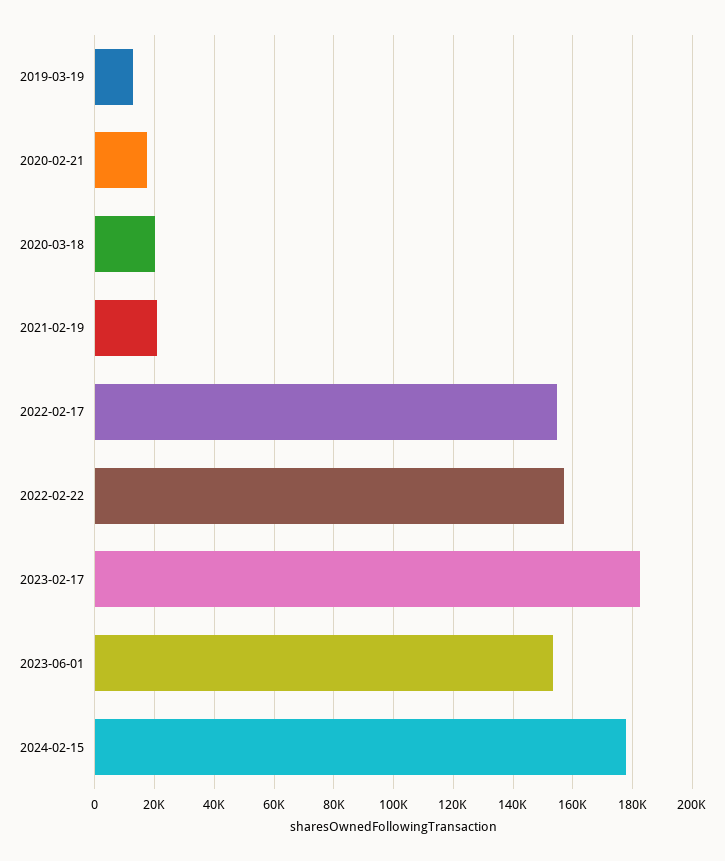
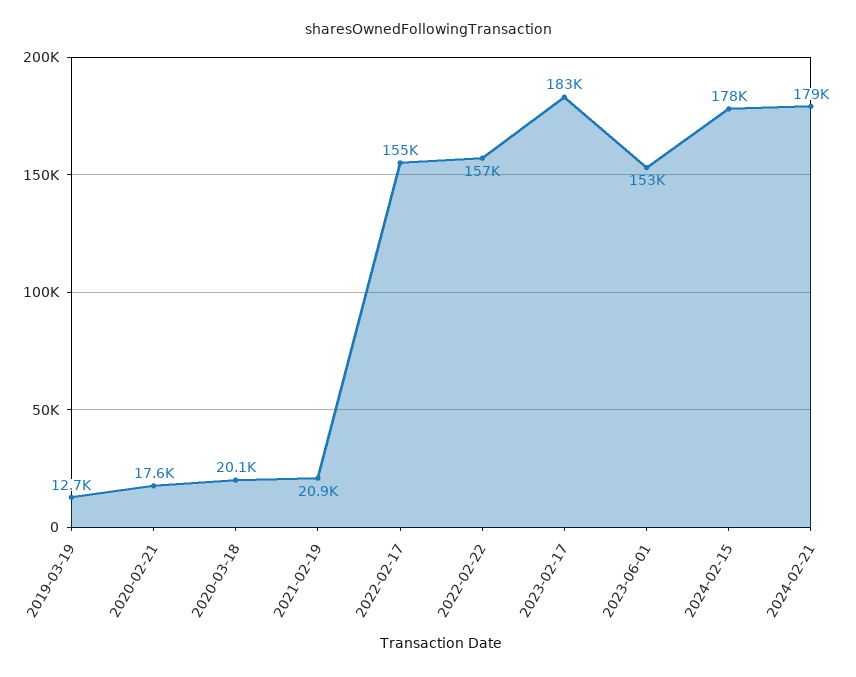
2024-02-21: none -> 179000

